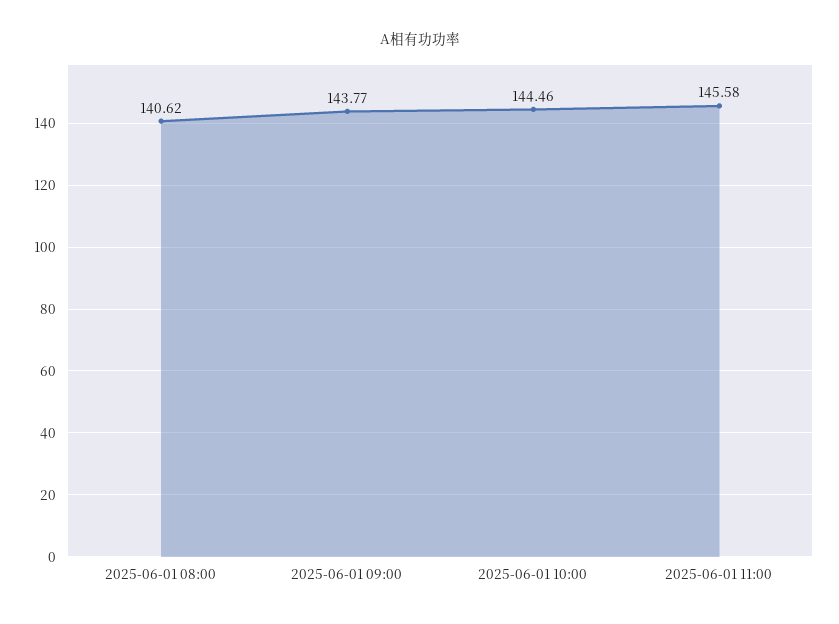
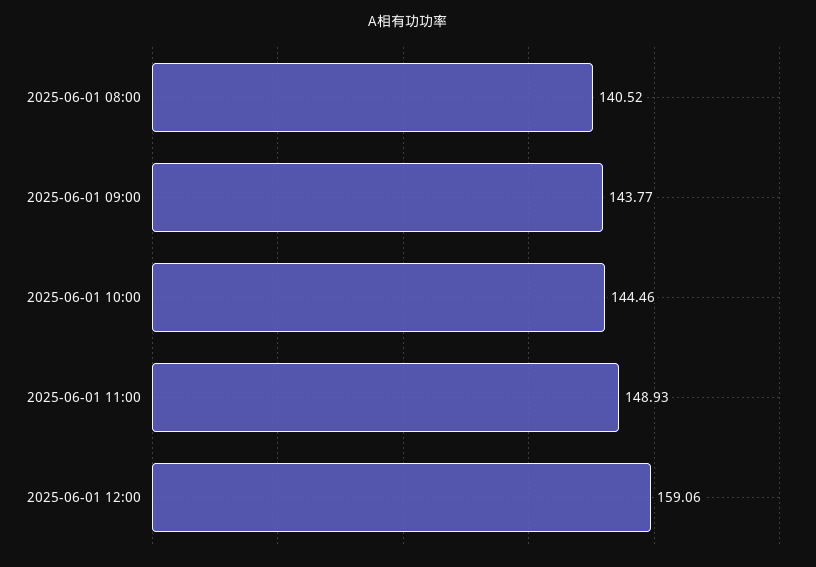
2025-06-01 08:00: 140.62 -> 140.52
2025-06-01 11:00: 145.58 -> 148.93
2025-06-01 12:00: none -> 159.06

